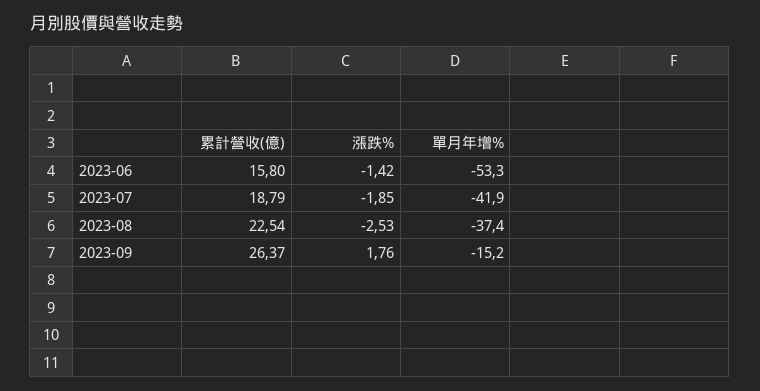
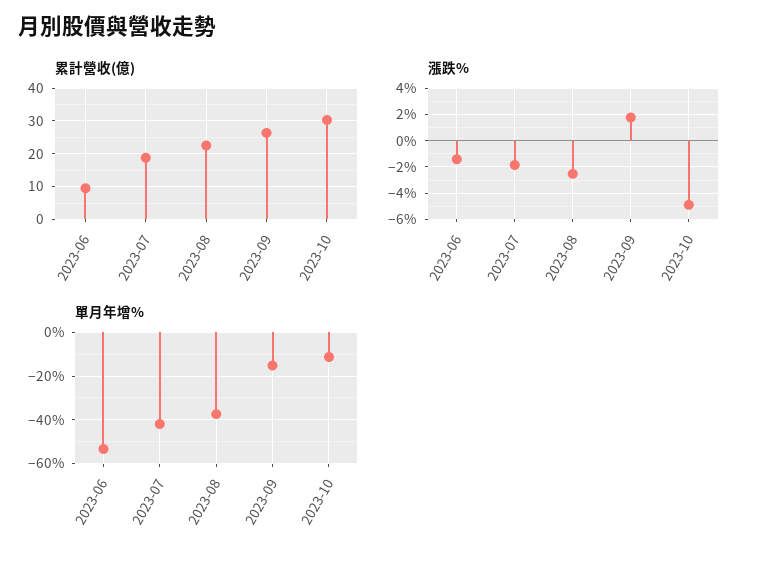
累計營收(億), 2023-06: 15.8 -> 10
累計營收(億), 2023-10: none -> 30
漲跌%, 2023-10: none -> -5
單月年增%, 2023-10: none -> -10

